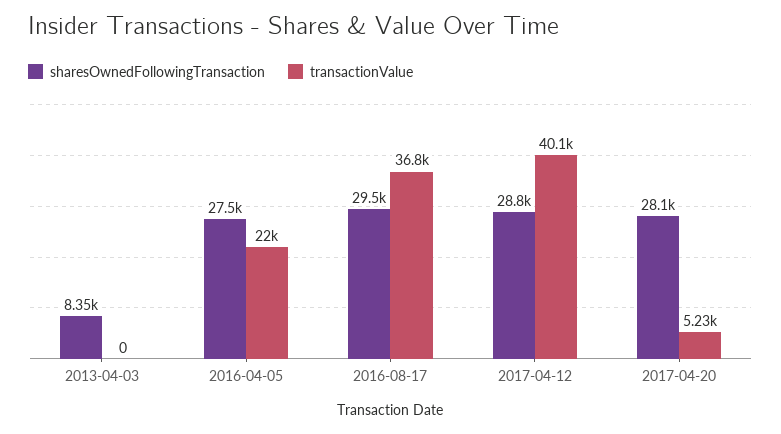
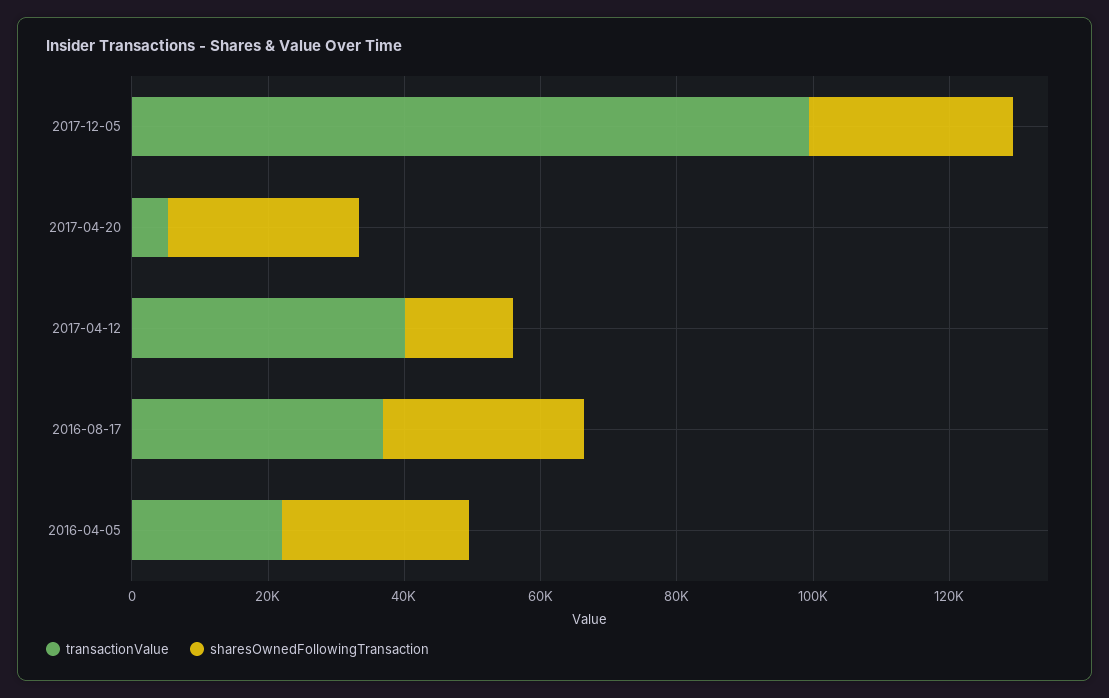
sharesOwnedFollowingTransaction, 2013-04-03: 8350 -> none
transactionValue, 2013-04-03: 0 -> none
sharesOwnedFollowingTransaction, 2017-04-12: 28800 -> 15000
transactionValue, 2017-12-05: none -> 100000
sharesOwnedFollowingTransaction, 2017-12-05: none -> 30000

